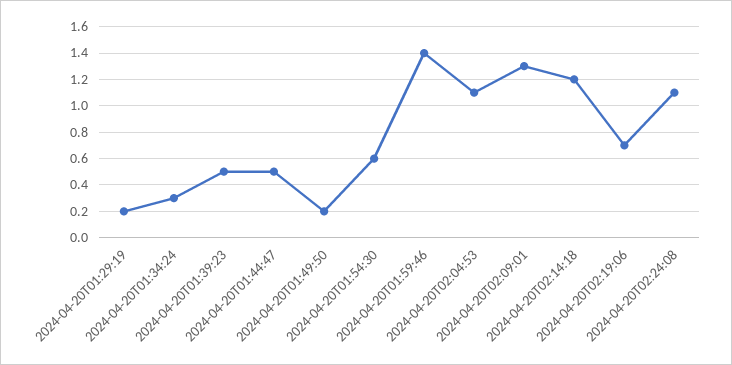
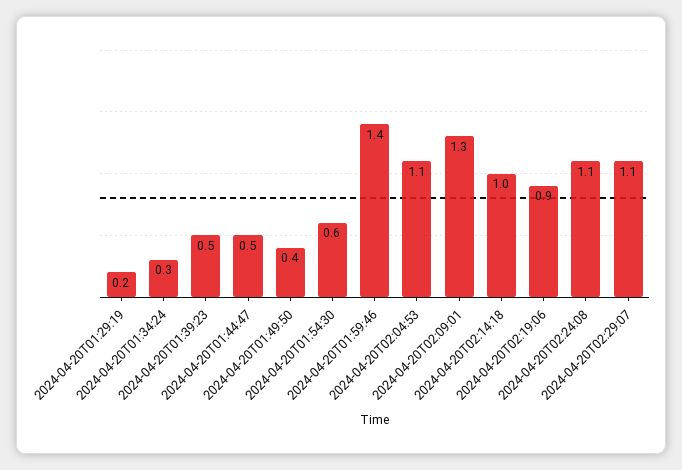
2024-04-20T01:49:50: 0.2 -> 0.4
2024-04-20T02:14:18: 1.2 -> 1
2024-04-20T02:19:06: 0.7 -> 0.9
2024-04-20T02:29:07: none -> 1.1

